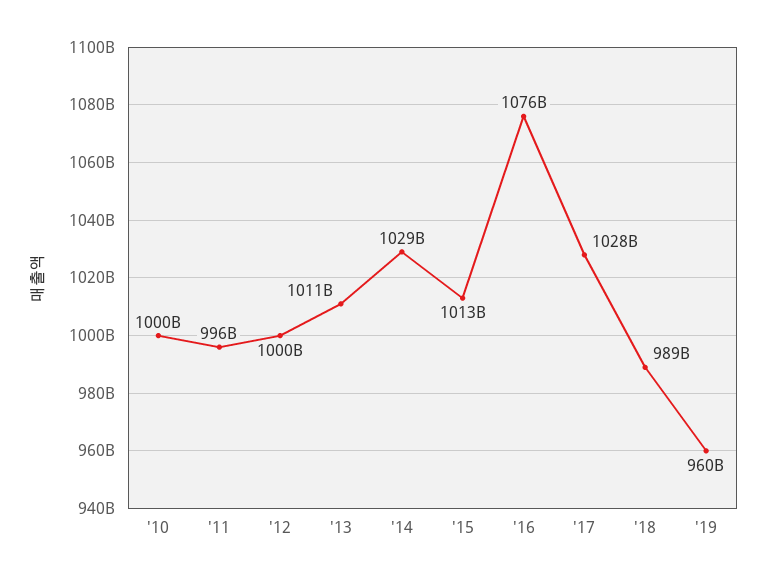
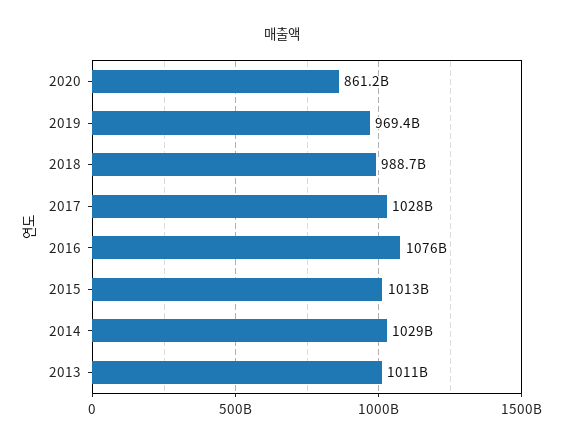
'10: 1000000000000 -> none
'11: 996000000000 -> none
'12: 1000000000000 -> none
'19: 960000000000 -> 969400000000
2020: none -> 861200000000

